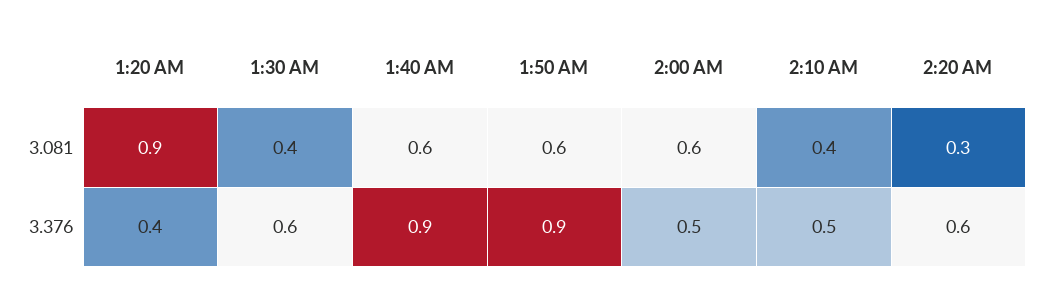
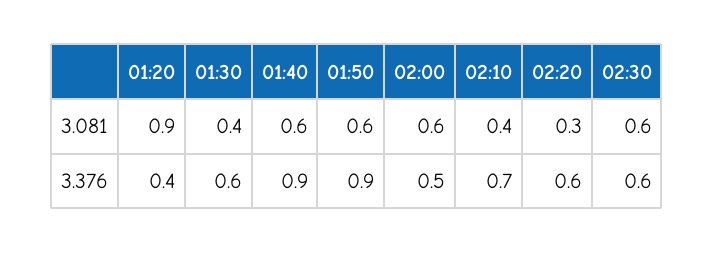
2:10 AM, 3.376: 0.5 -> 0.7
02:30, 3.081: none -> 0.6
02:30, 3.376: none -> 0.6

